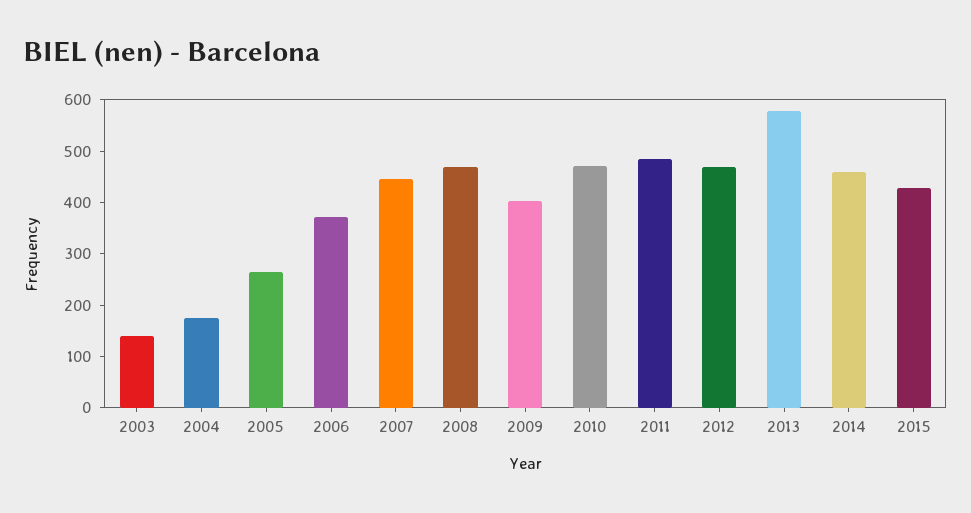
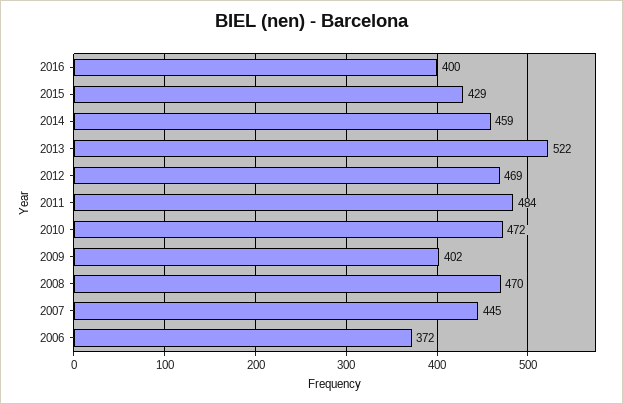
2003: 140 -> none
2004: 180 -> none
2005: 260 -> none
2013: 580 -> 522
2016: none -> 400

